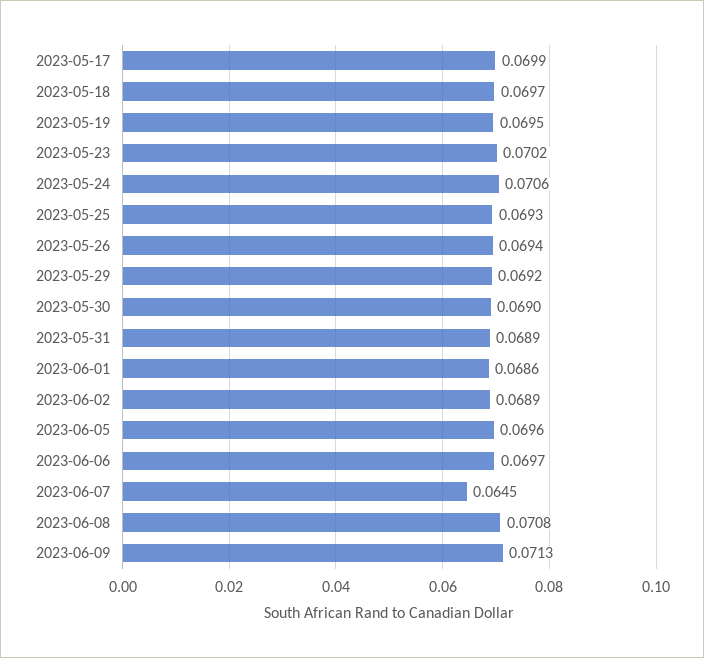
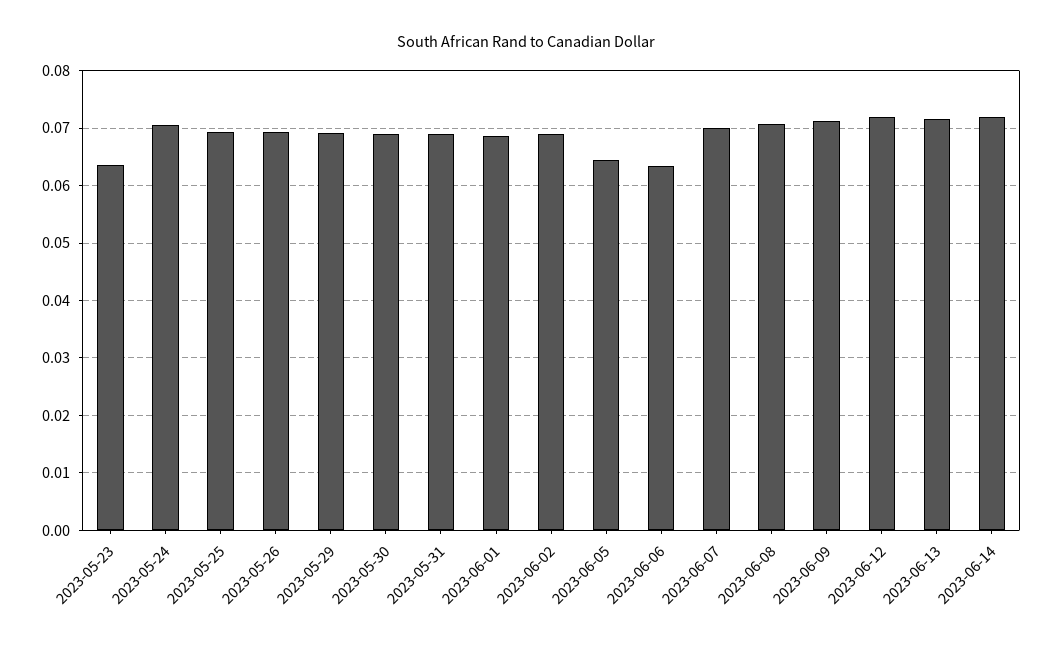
2023-05-17: 0.0699 -> none
2023-05-18: 0.0697 -> none
2023-05-19: 0.0695 -> none
2023-05-23: 0.0702 -> 0.064
2023-06-05: 0.0696 -> 0.064
2023-06-06: 0.0697 -> 0.064
2023-06-07: 0.0645 -> 0.07
2023-06-12: none -> 0.072
2023-06-13: none -> 0.072
2023-06-14: none -> 0.072

